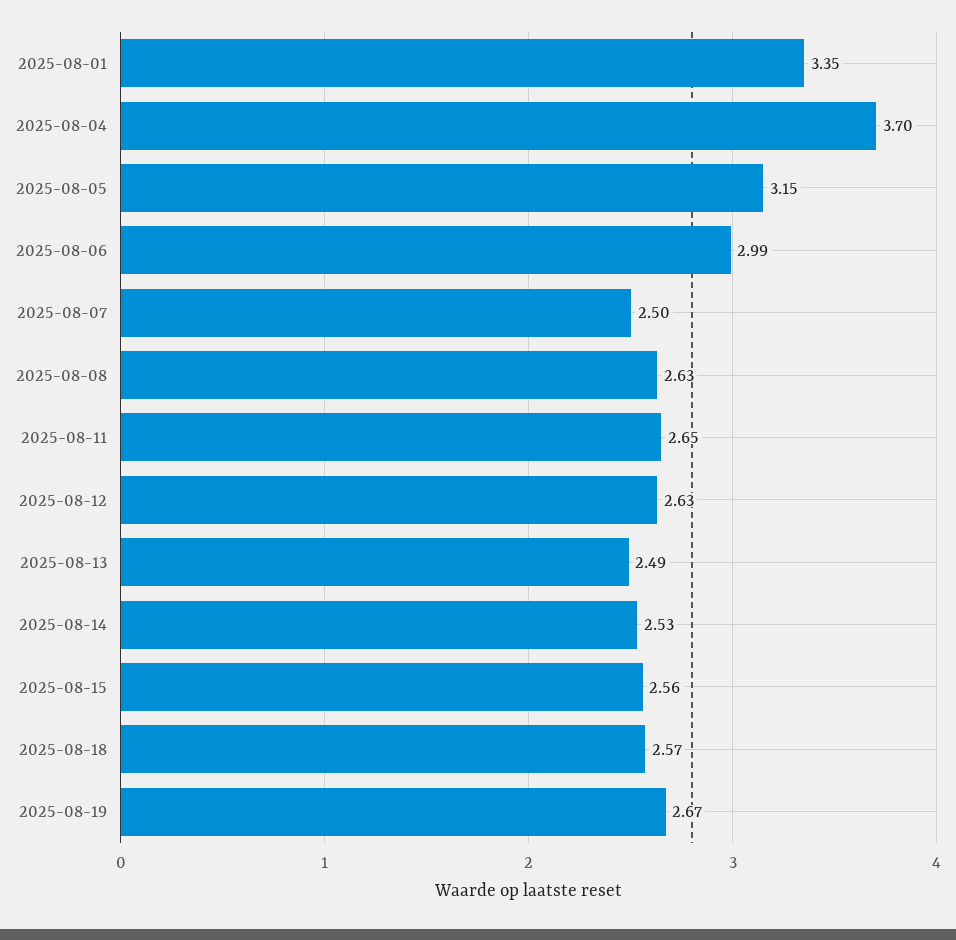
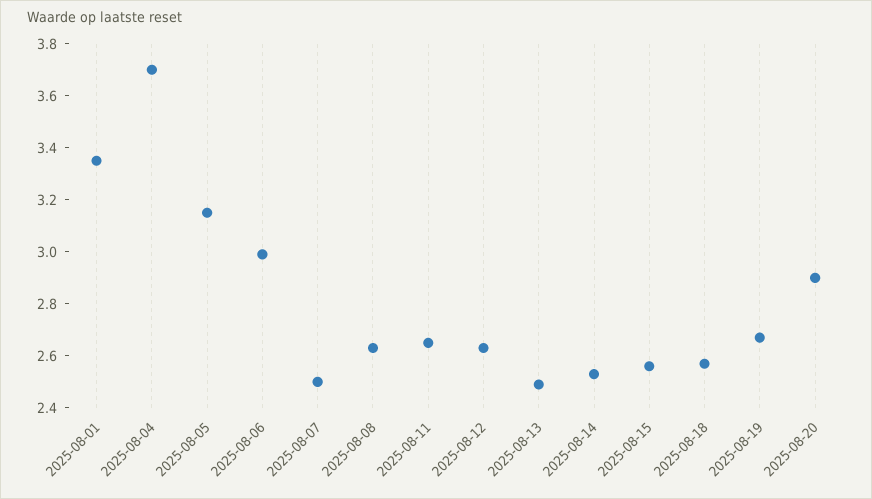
2025-08-20: none -> 2.9

